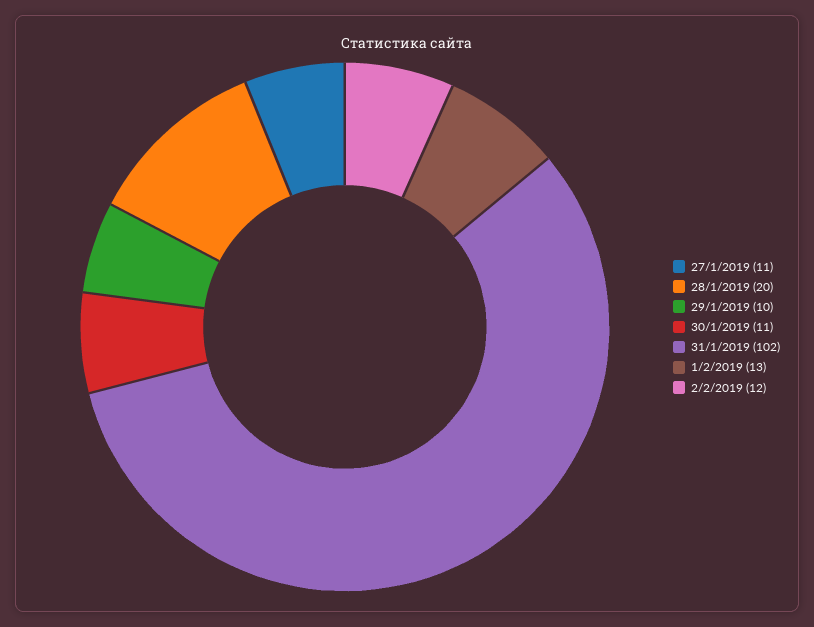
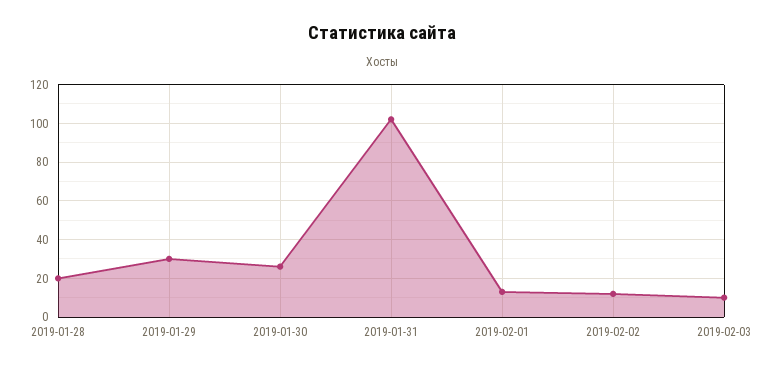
27/1/2019: 11 -> none
29/1/2019: 10 -> 30
30/1/2019: 11 -> 25
2019-02-03: none -> 10

